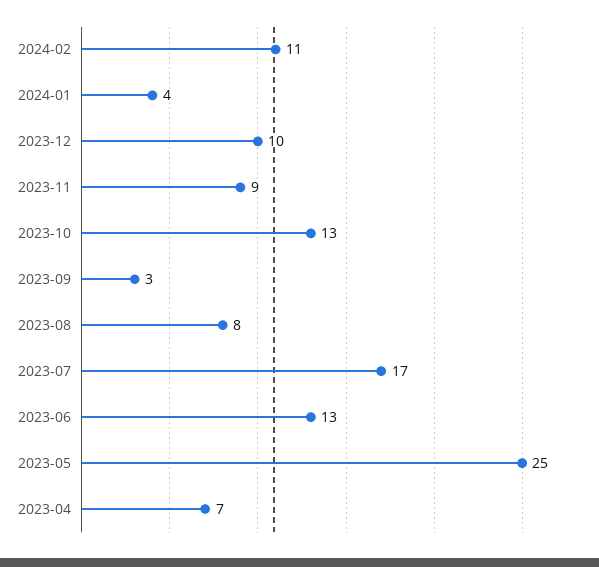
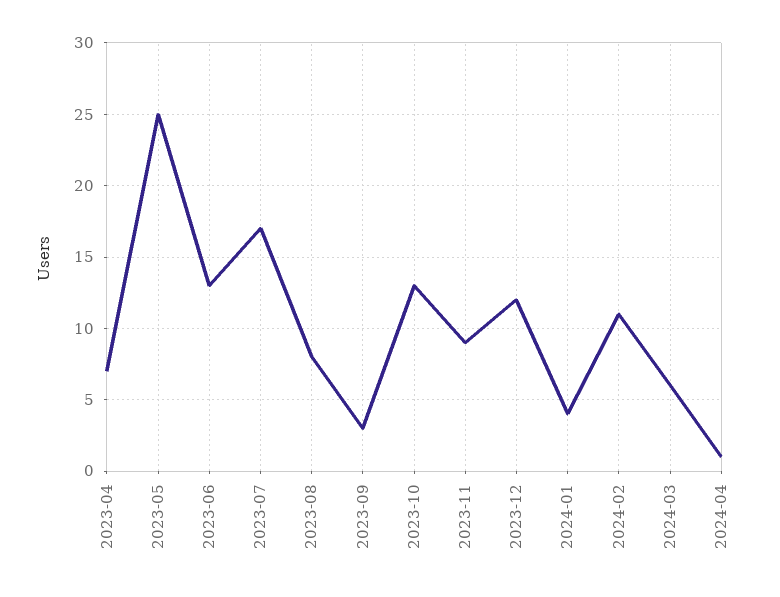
2023-12: 10 -> 12
2024-03: none -> 6
2024-04: none -> 1

